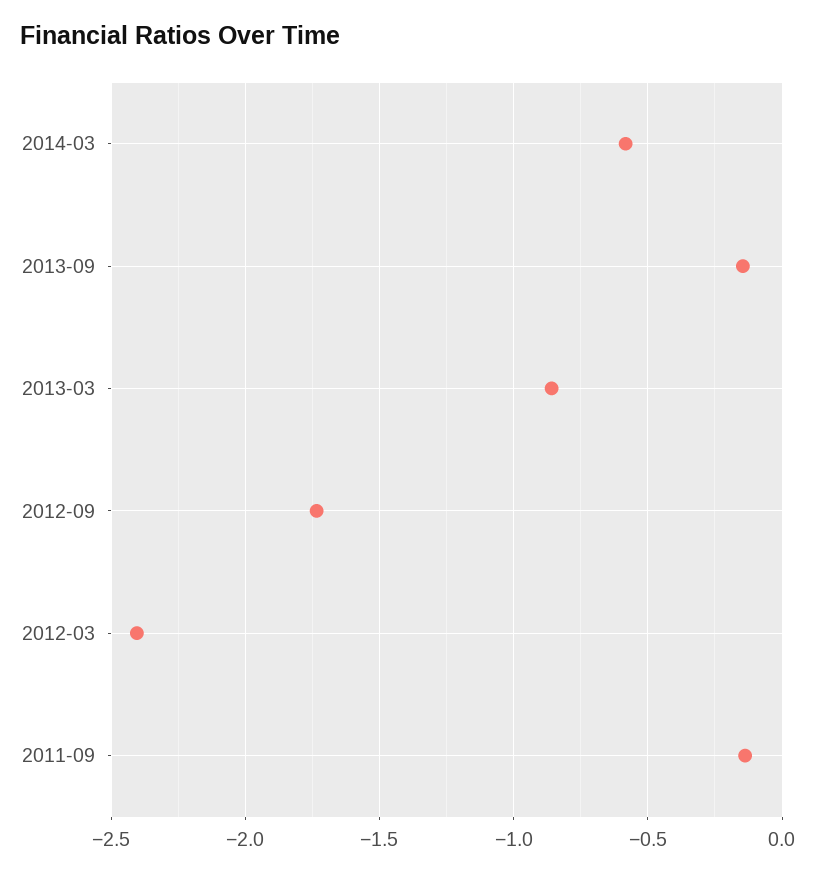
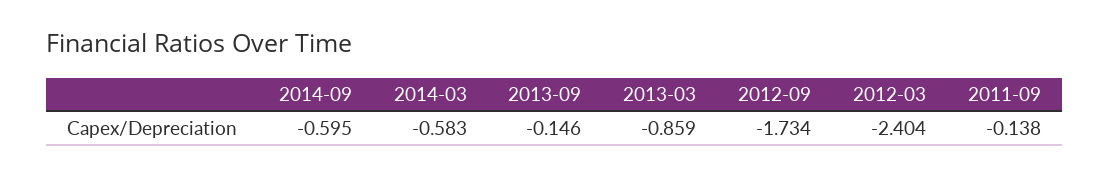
2014-09: none -> -0.595

